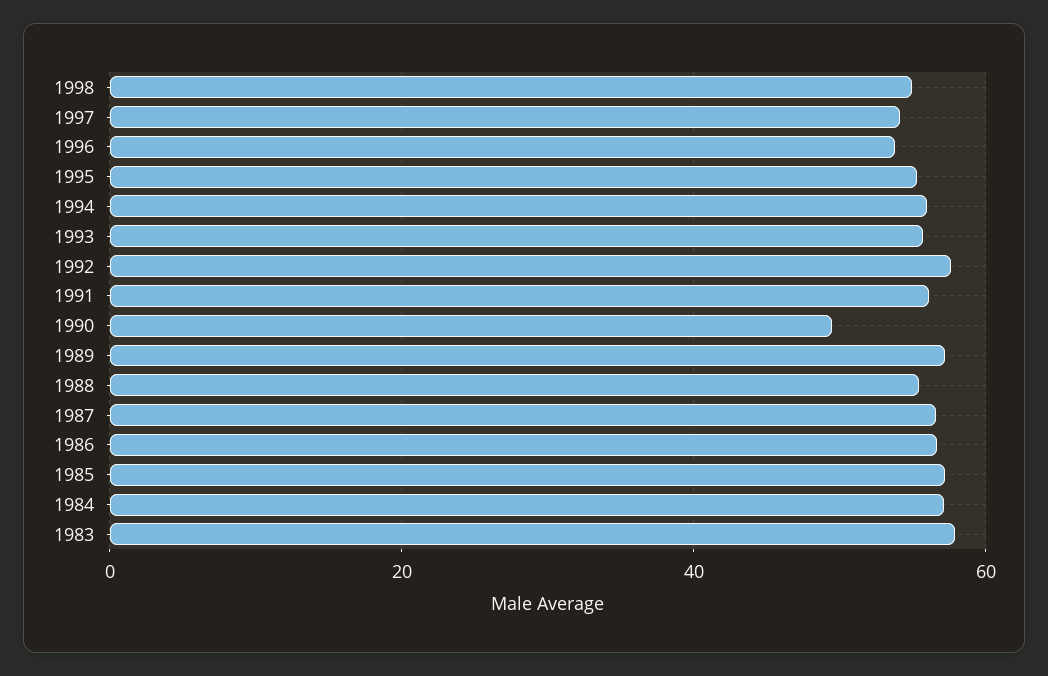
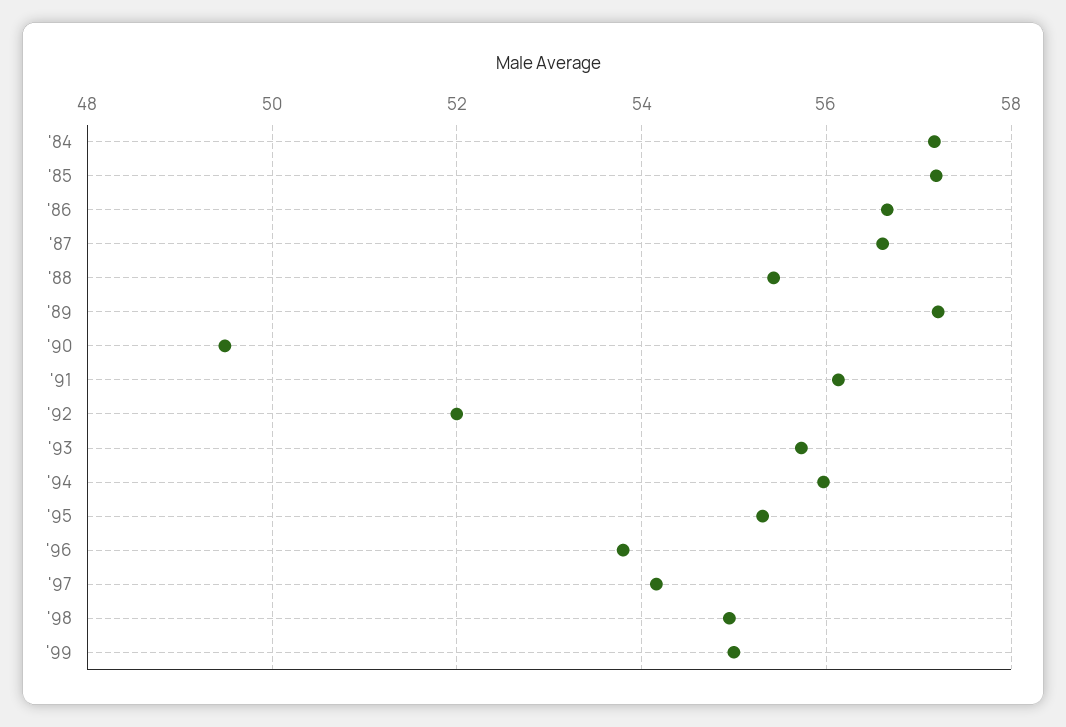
1992: 58 -> 52
1983: 58 -> none
'99: none -> 55

